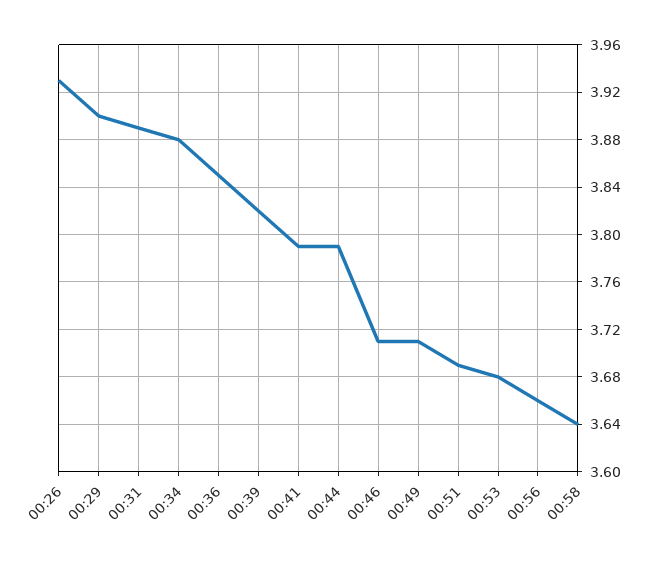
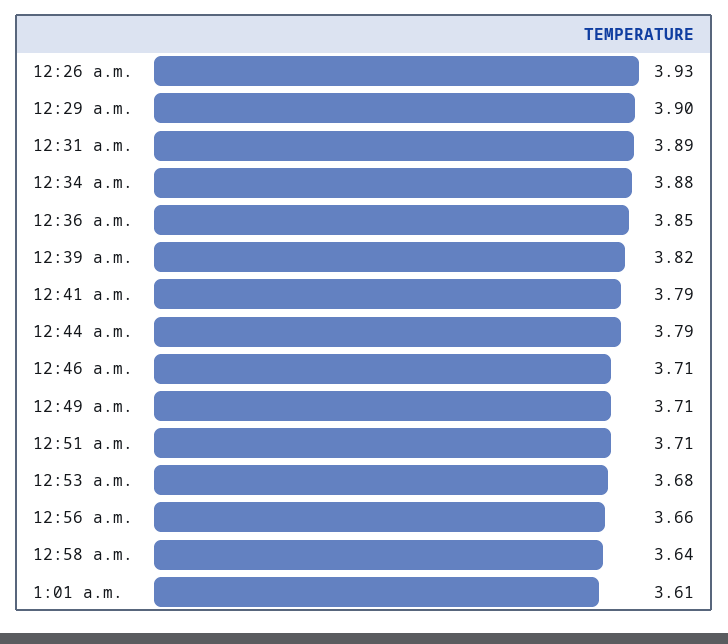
00:51: 3.69 -> 3.71
1:01 a.m.: none -> 3.61

